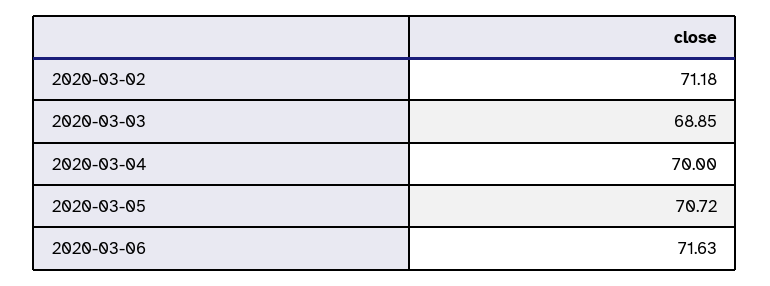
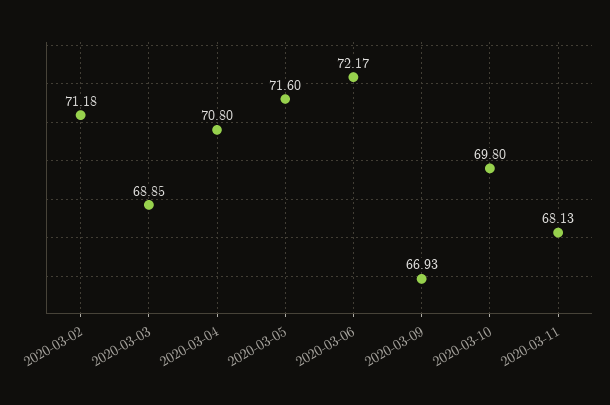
2020-03-04: 70 -> 70.8
2020-03-05: 70.72 -> 71.6
2020-03-06: 71.63 -> 72.17
2020-03-09: none -> 66.93
2020-03-10: none -> 69.8
2020-03-11: none -> 68.13

